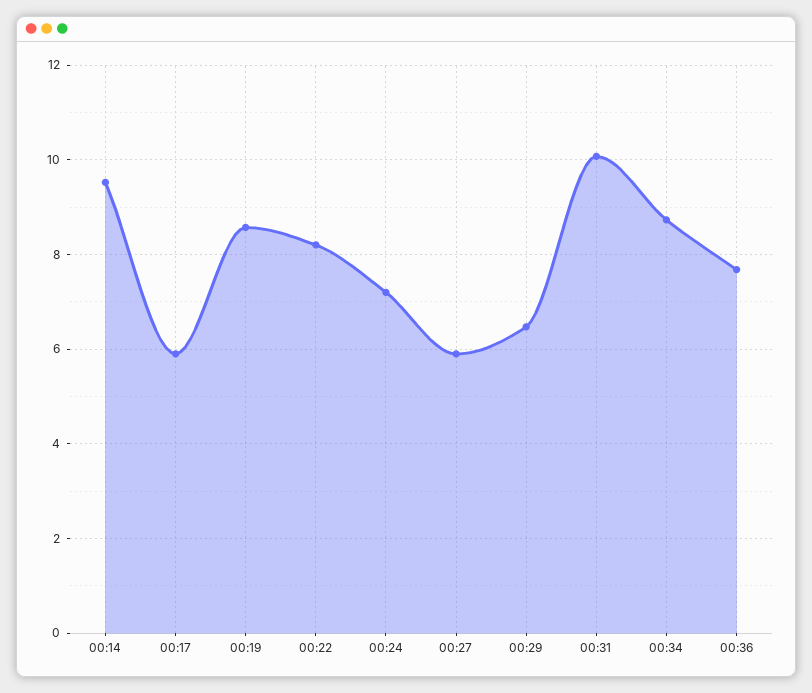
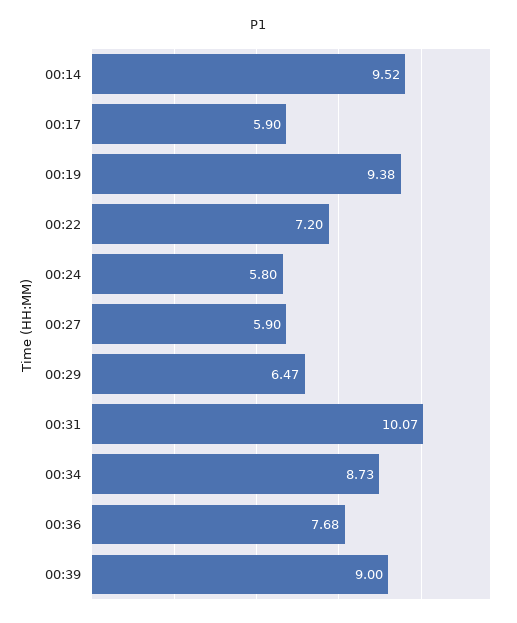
00:19: 8.6 -> 9.38
00:22: 8.2 -> 7.2
00:24: 7.2 -> 5.8
00:39: none -> 9

